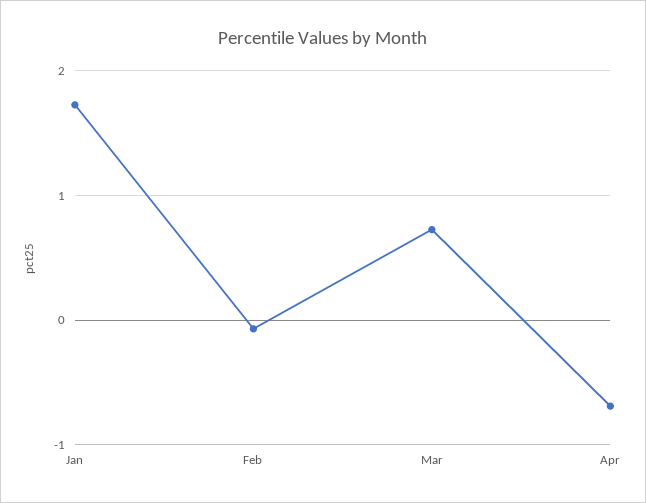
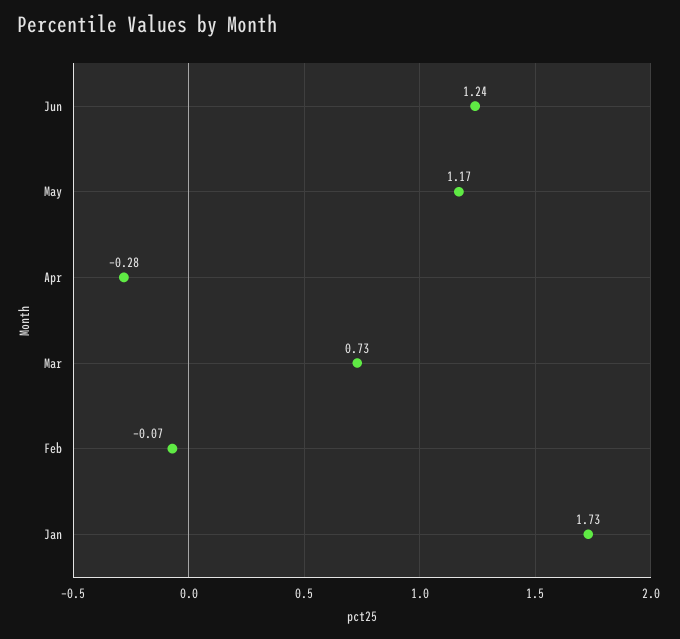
Apr: -0.7 -> -0.28
Jun: none -> 1.24
May: none -> 1.17

